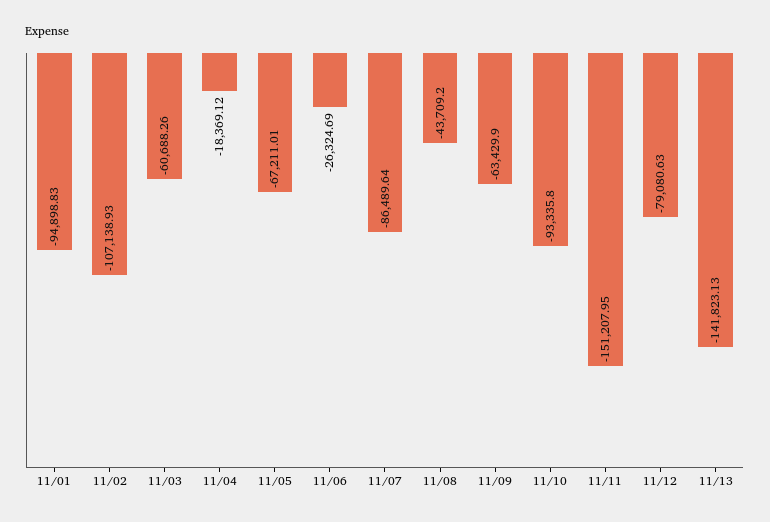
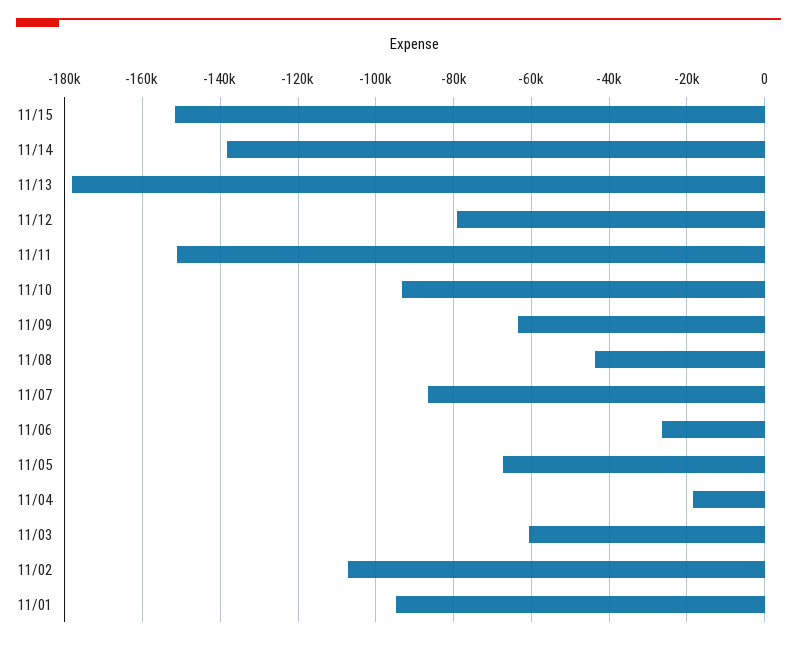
11/13: -141823.13 -> -178000
11/15: none -> -152000
11/14: none -> -138000

